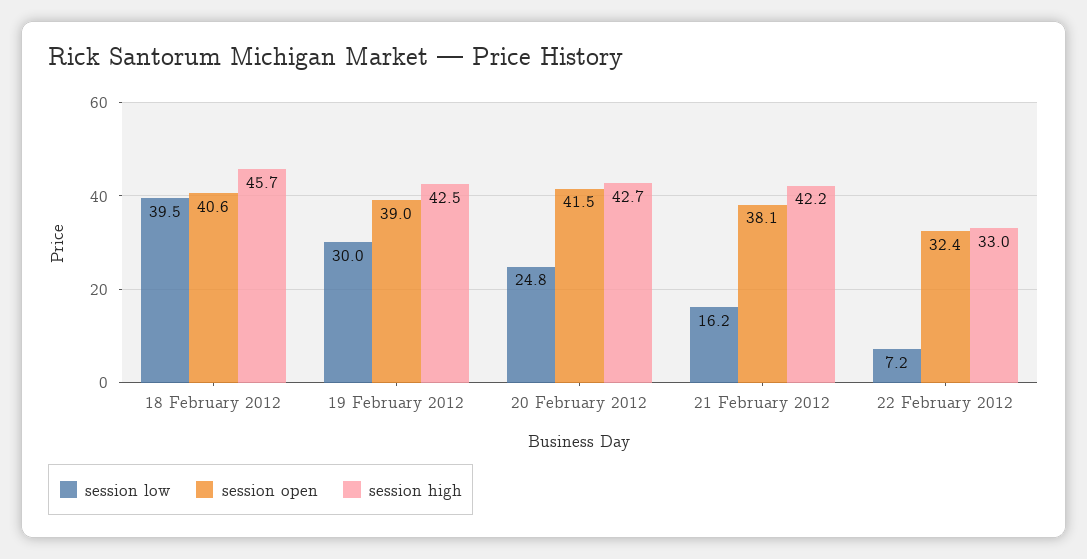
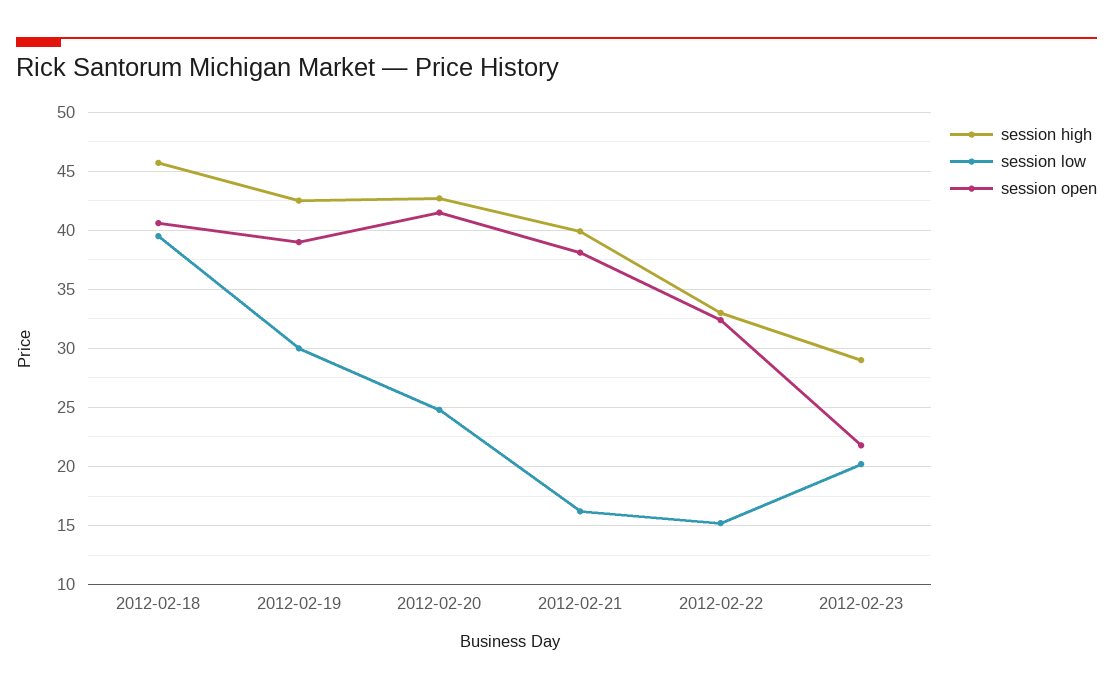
session high, 21 February 2012: 42.2 -> 40
session low, 22 February 2012: 7.2 -> 15
session high, 2012-02-23: none -> 29
session low, 2012-02-23: none -> 20
session open, 2012-02-23: none -> 22

